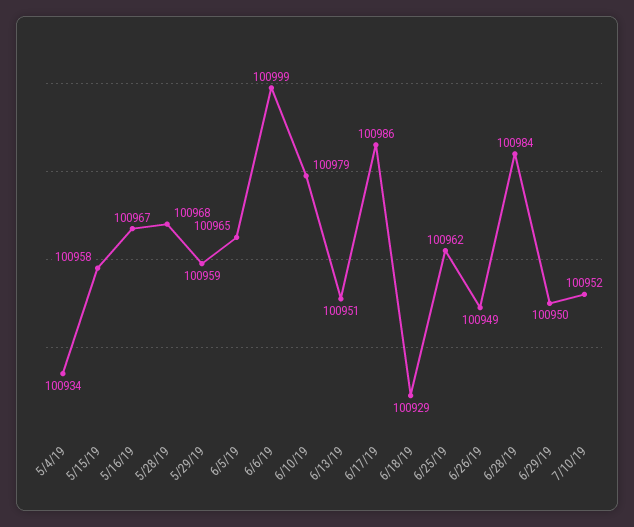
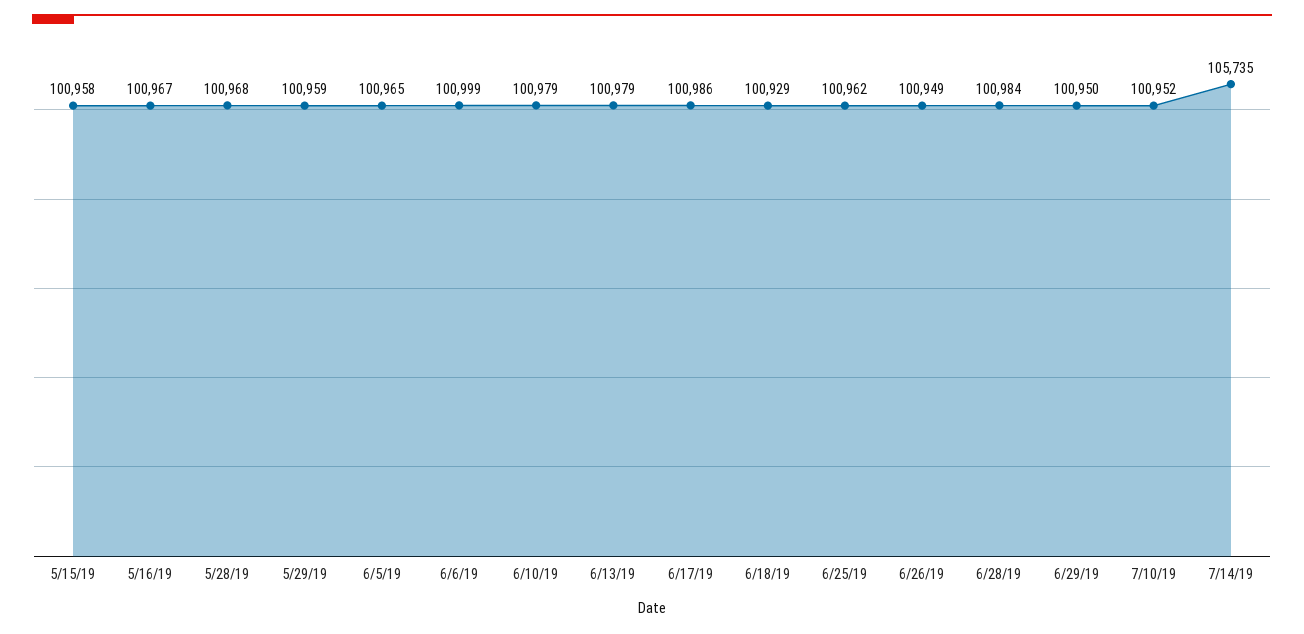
5/4/19: 100934 -> none
6/13/19: 100951 -> 100979
7/14/19: none -> 105735

